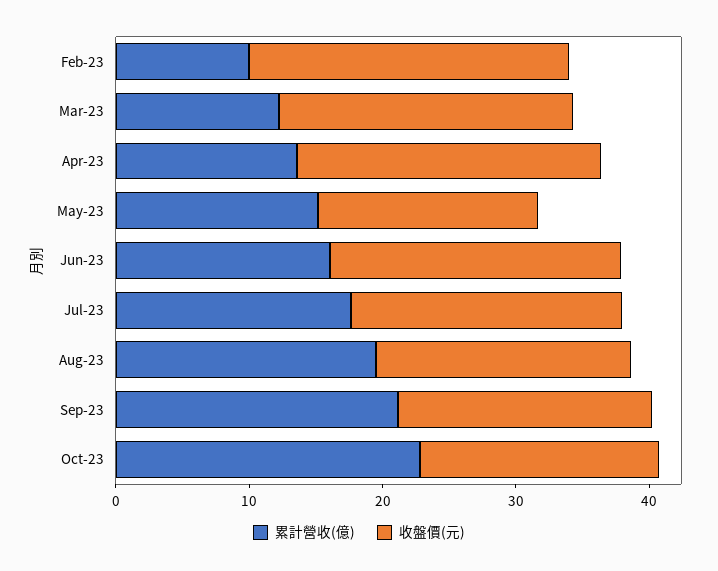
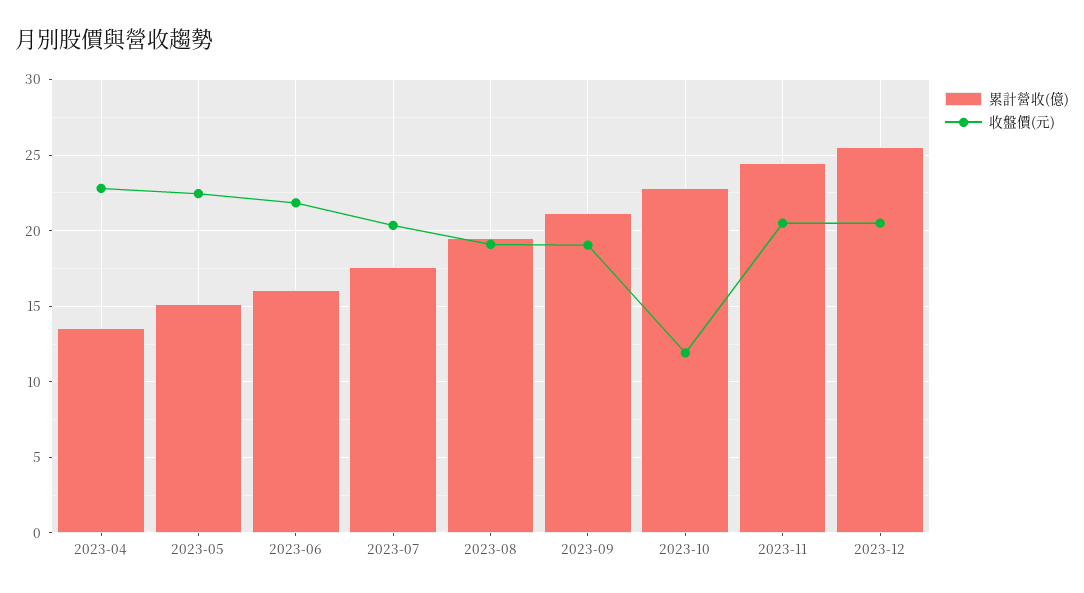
累計營收(億), Feb-23: 10 -> none
收盤價(元), Feb-23: 24 -> none
累計營收(億), Mar-23: 12 -> none
收盤價(元), Mar-23: 22 -> none
收盤價(元), May-23: 16 -> 22.5
收盤價(元), Oct-23: 18 -> 12
累計營收(億), 2023-11: none -> 24.5
收盤價(元), 2023-11: none -> 20.5
累計營收(億), 2023-12: none -> 25.5
收盤價(元), 2023-12: none -> 20.5

